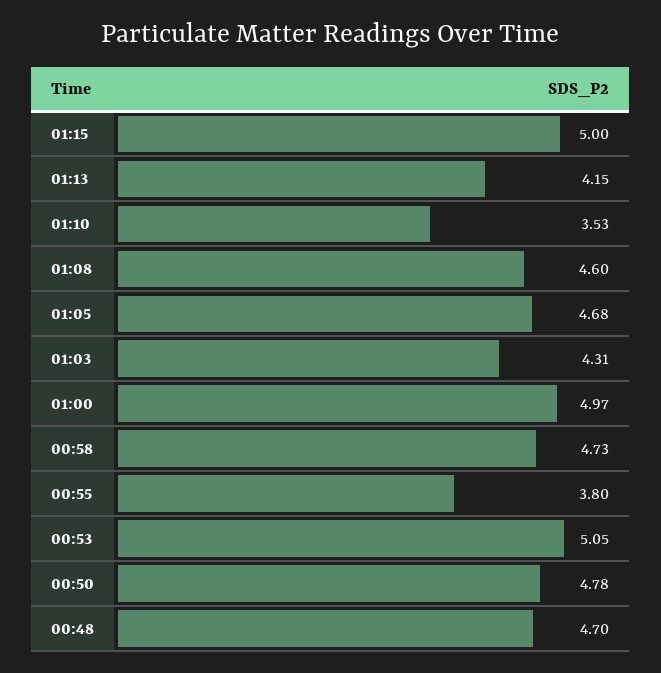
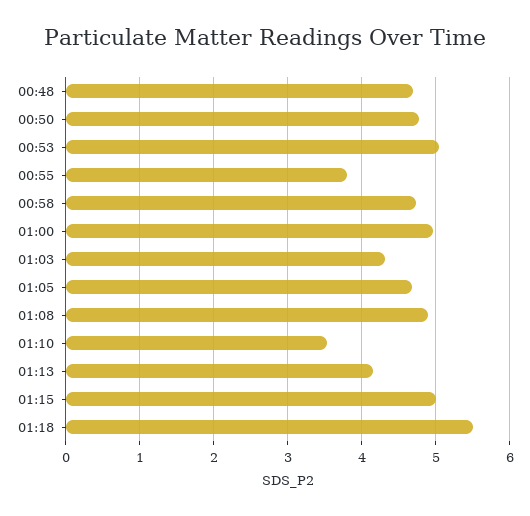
01:08: 4.6 -> 4.9
01:18: none -> 5.5

